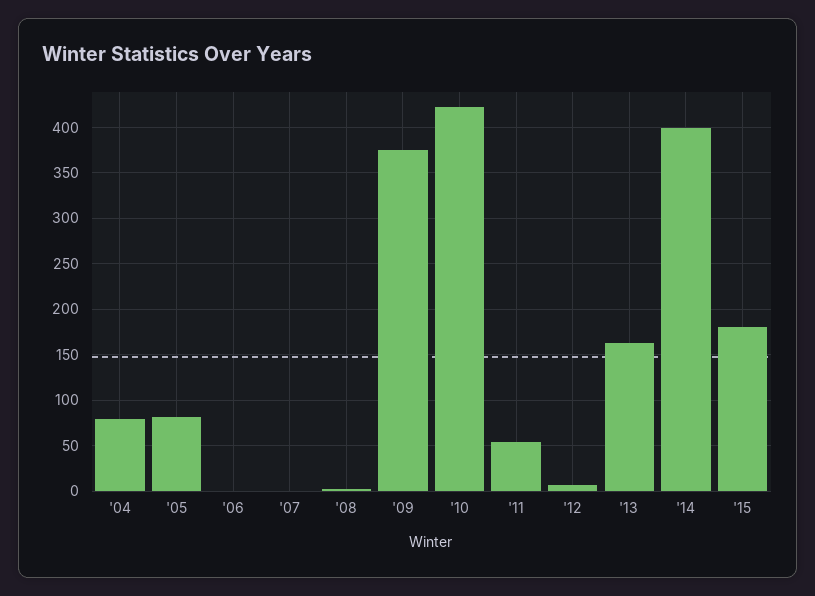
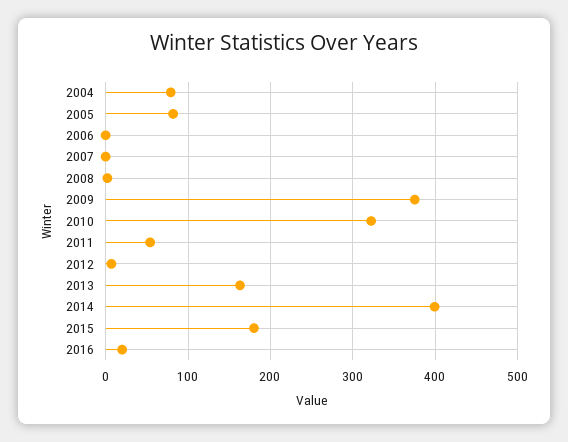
'10: 420 -> 320
2016: none -> 20

